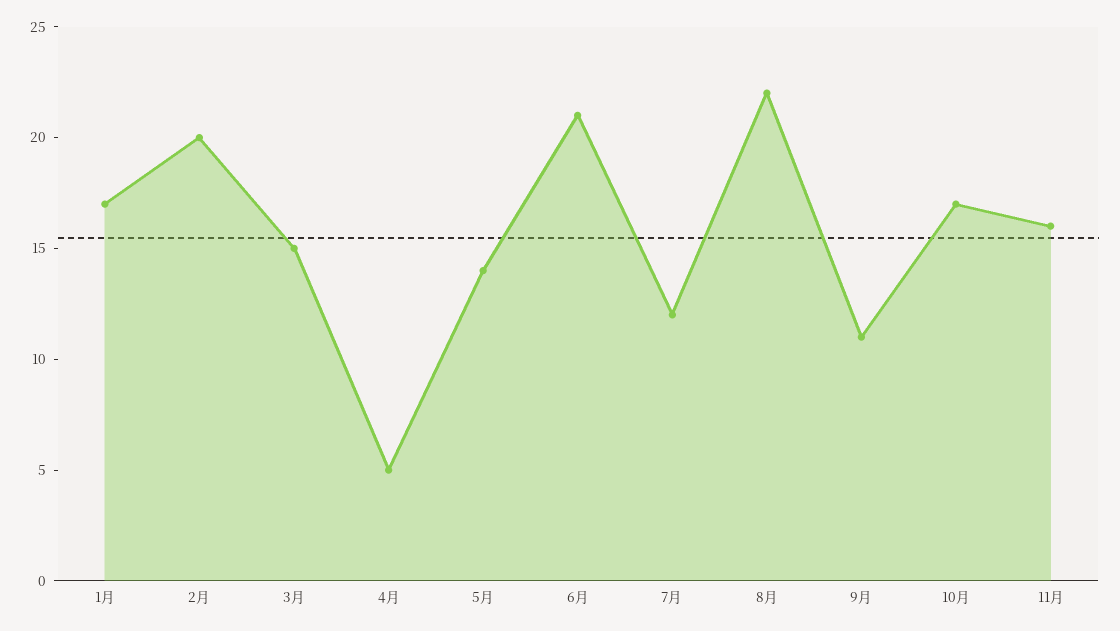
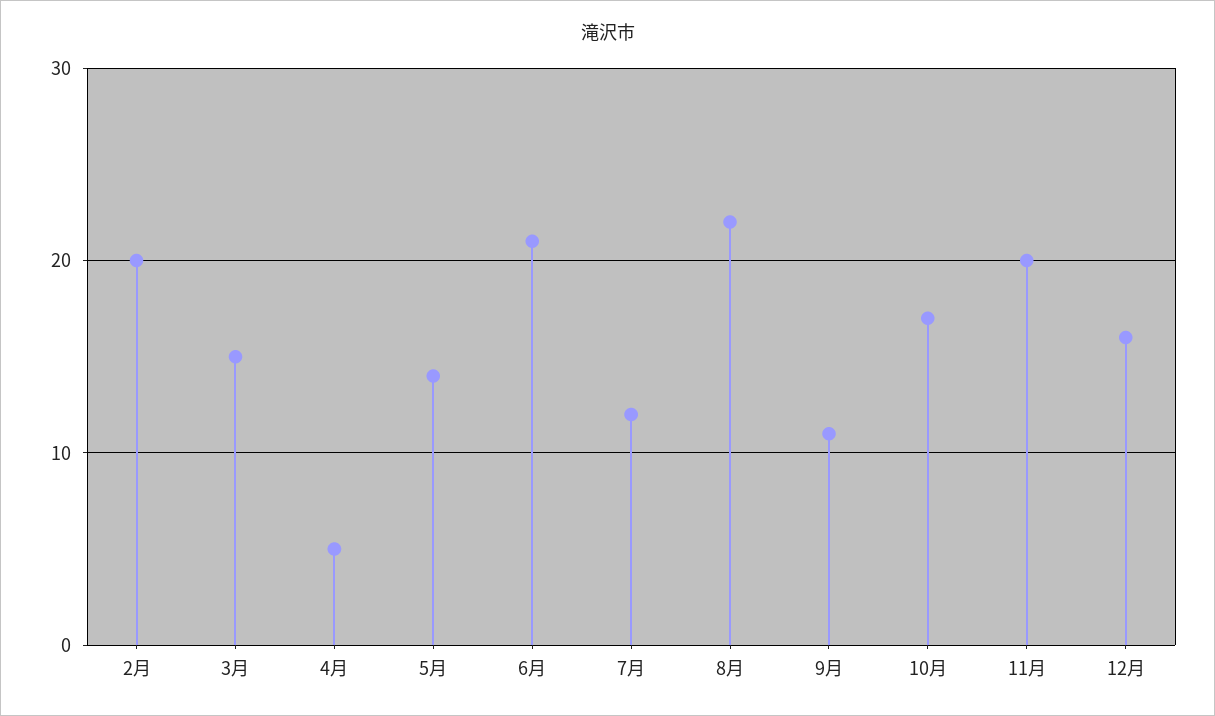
1月: 17 -> none
11月: 16 -> 20
12月: none -> 16

